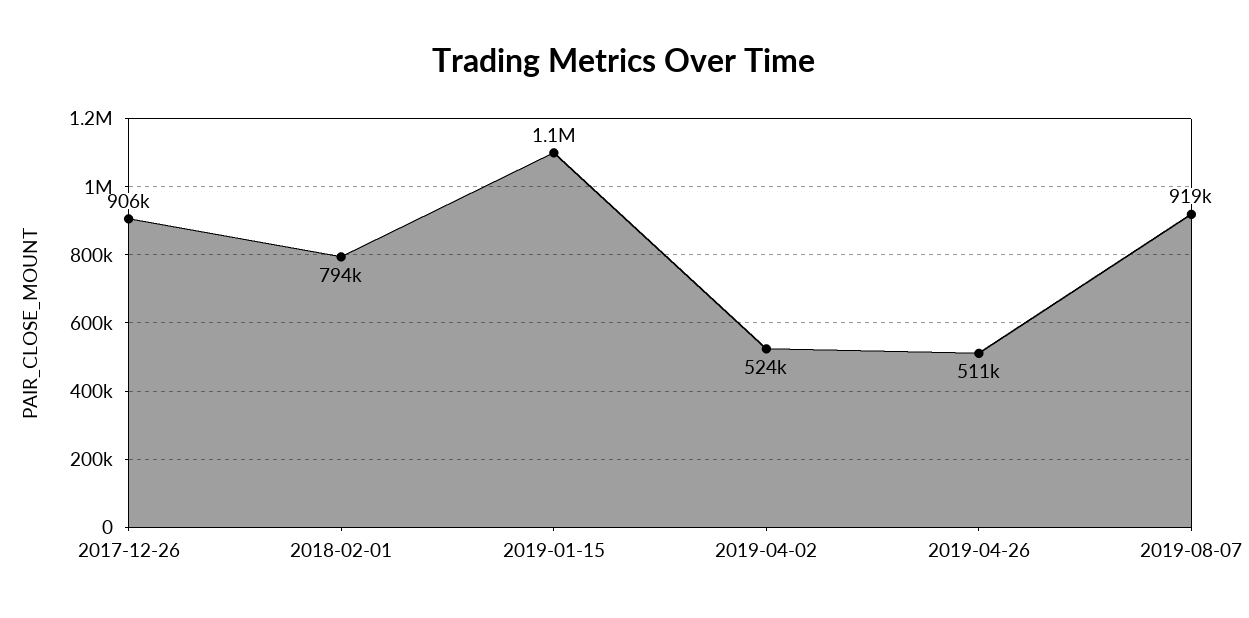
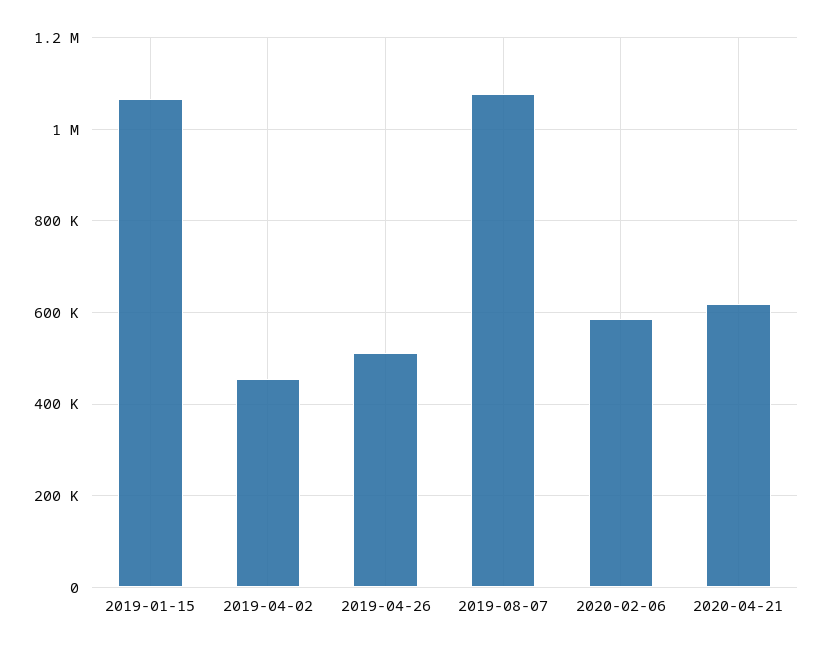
2017-12-26: 906000 -> none
2018-02-01: 794000 -> none
2019-04-02: 524000 -> 460000
2019-08-07: 919000 -> 1080000
2020-02-06: none -> 580000
2020-04-21: none -> 620000

